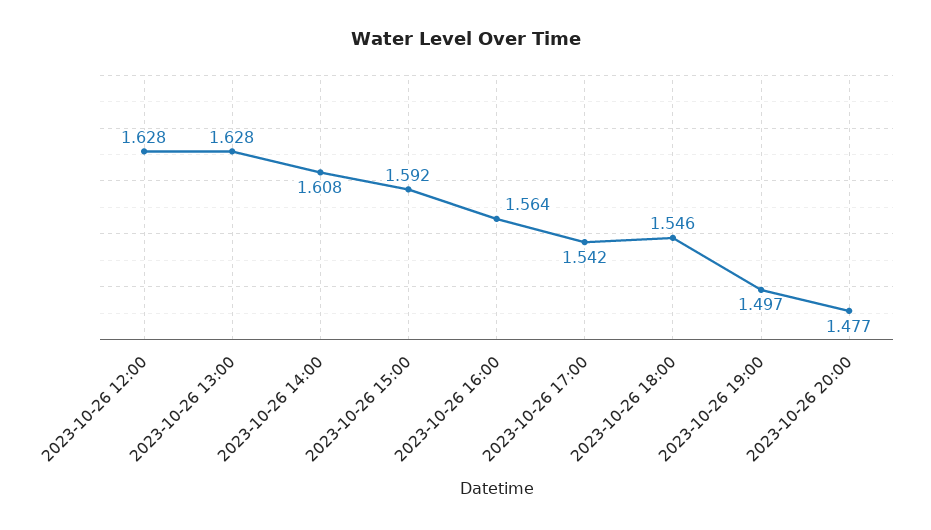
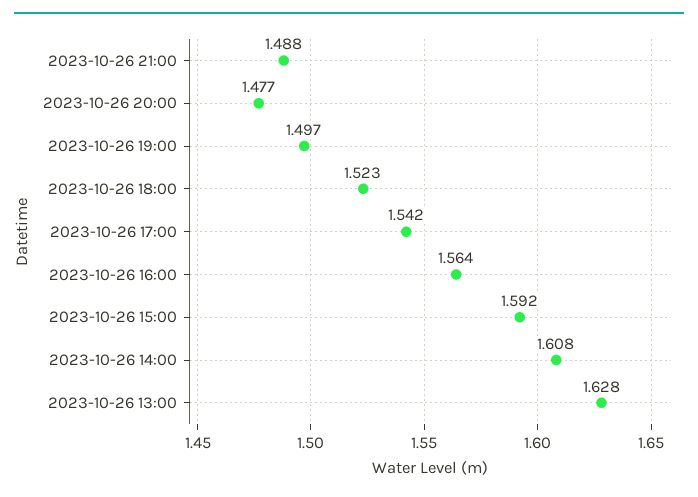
2023-10-26 12:00: 1.628 -> none
2023-10-26 18:00: 1.546 -> 1.523
2023-10-26 21:00: none -> 1.488

